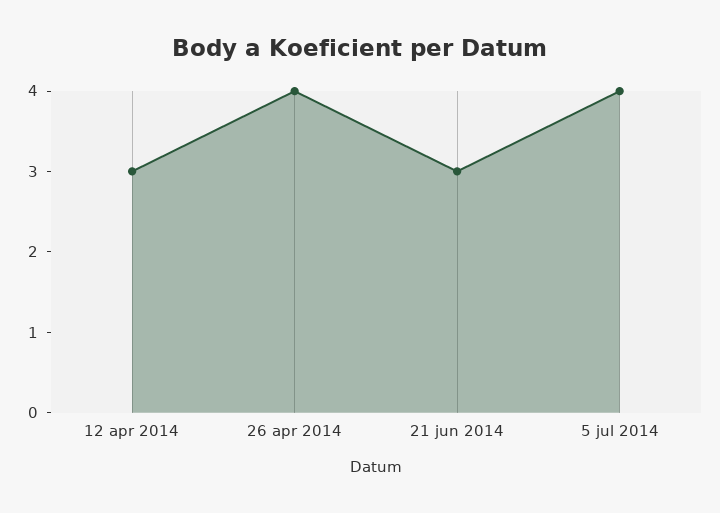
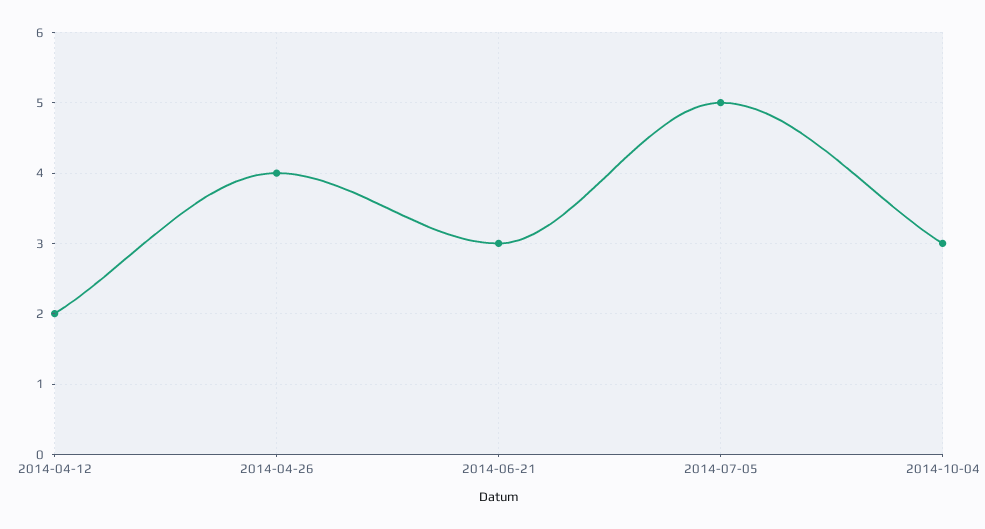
12 apr 2014: 3 -> 2
5 jul 2014: 4 -> 5
2014-10-04: none -> 3

